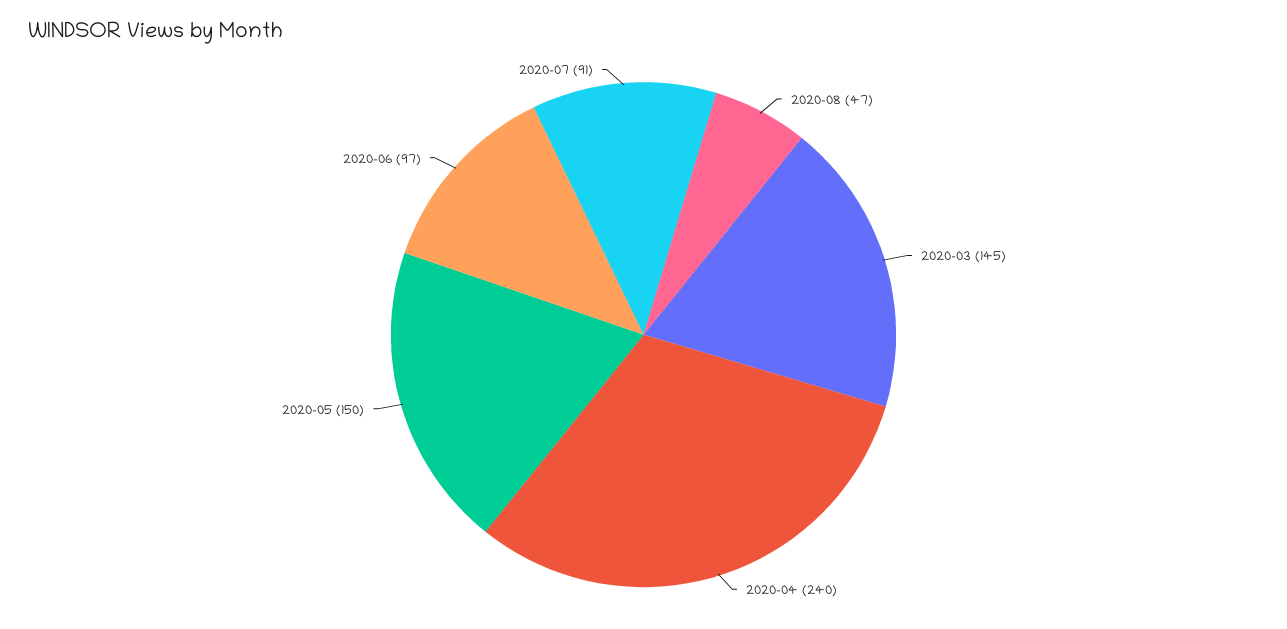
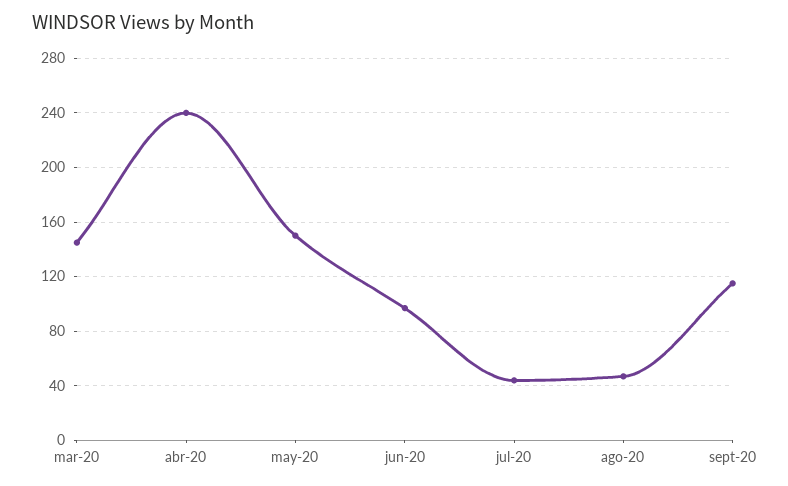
2020-07: 91 -> 45
sept-20: none -> 115

